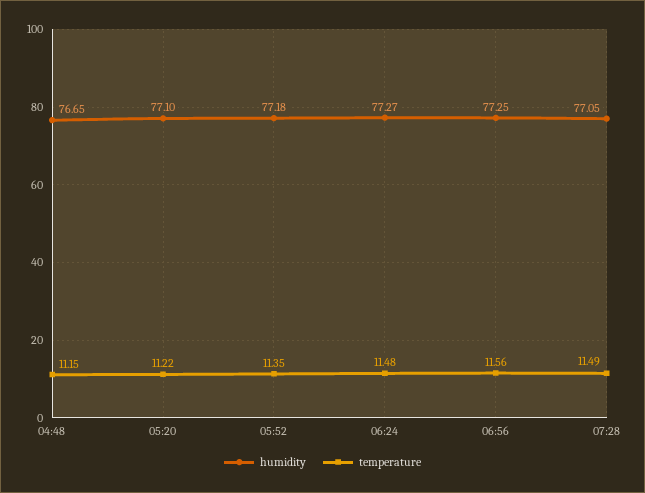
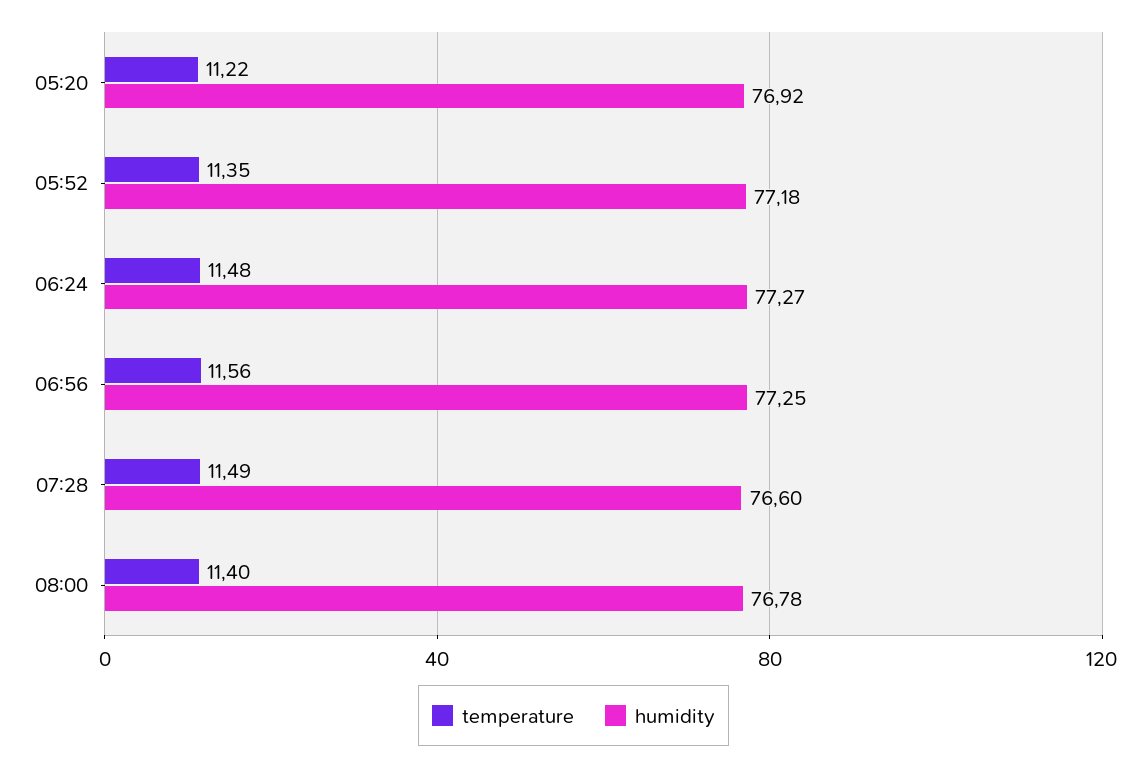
humidity, 04:48: 76.65 -> none
temperature, 04:48: 11.15 -> none
humidity, 05:20: 77.1 -> 76.92
humidity, 07:28: 77.05 -> 76.6
temperature, 08:00: none -> 11.4
humidity, 08:00: none -> 76.78

